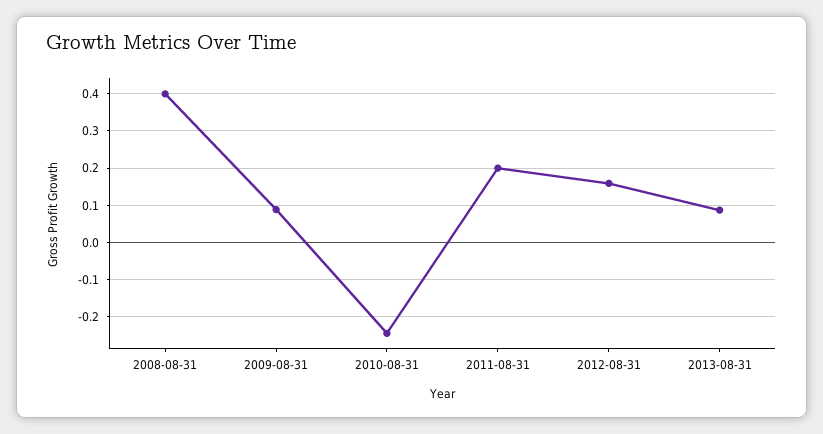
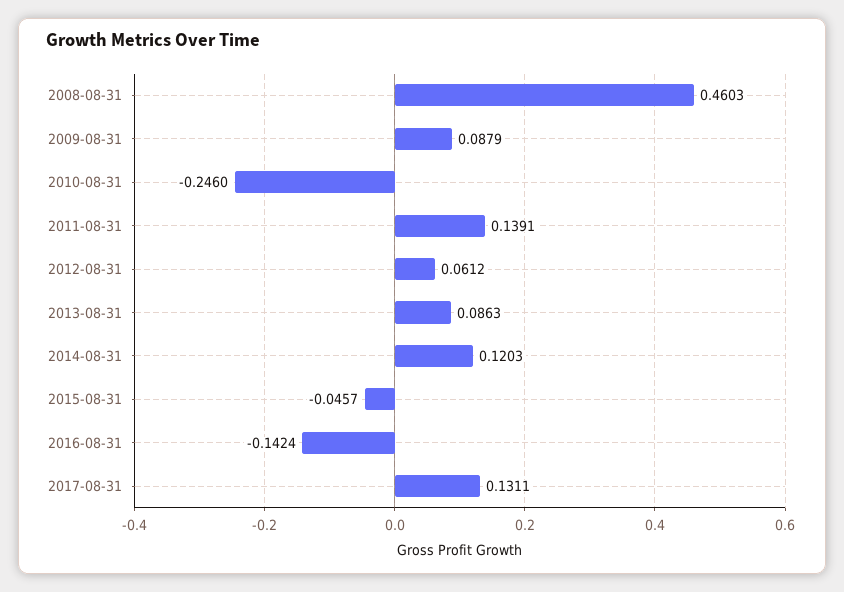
2008-08-31: 0.4 -> 0.4603
2011-08-31: 0.2 -> 0.1391
2012-08-31: 0.16 -> 0.0612
2014-08-31: none -> 0.1203
2015-08-31: none -> -0.0457
2016-08-31: none -> -0.1424
2017-08-31: none -> 0.1311

